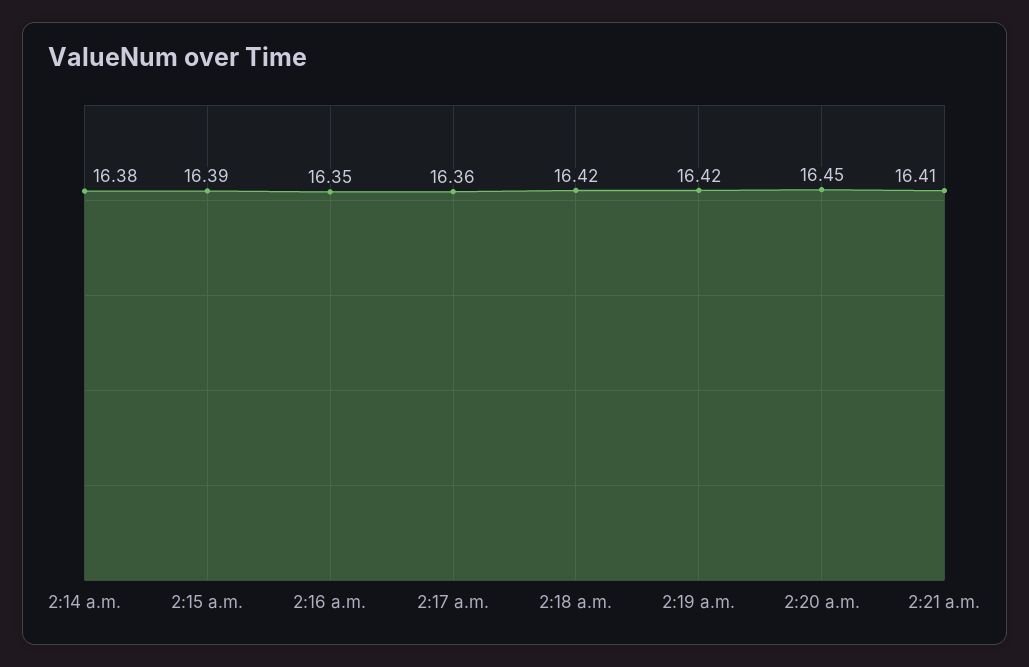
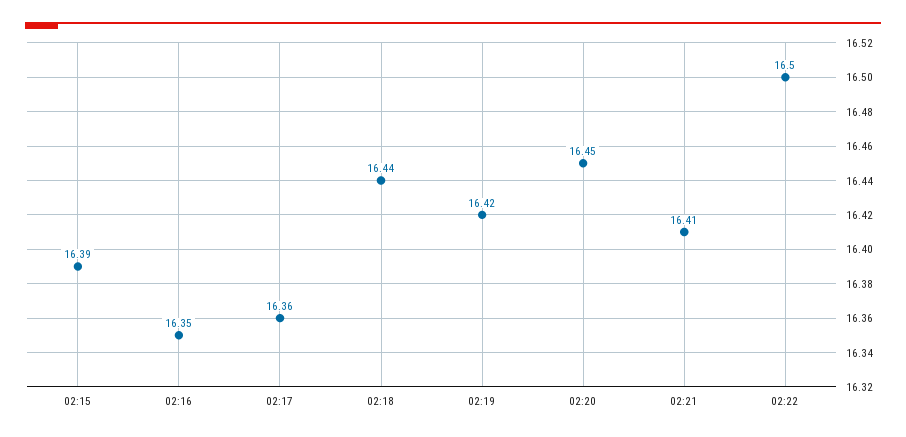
2:14 a.m.: 16.38 -> none
2:18 a.m.: 16.42 -> 16.44
02:22: none -> 16.5

